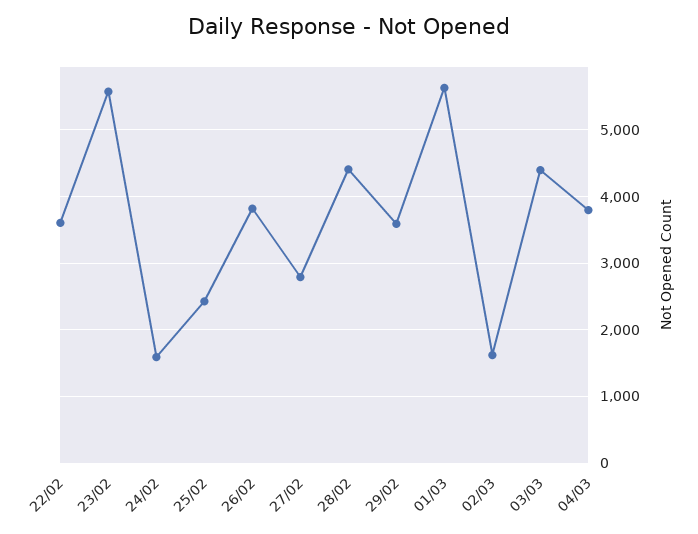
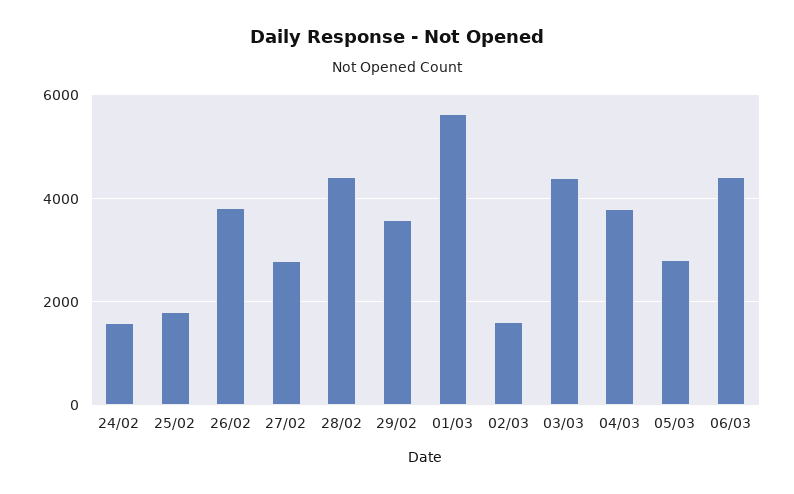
22/02: 3600 -> none
23/02: 5600 -> none
25/02: 2400 -> 1800
05/03: none -> 2800
06/03: none -> 4400

